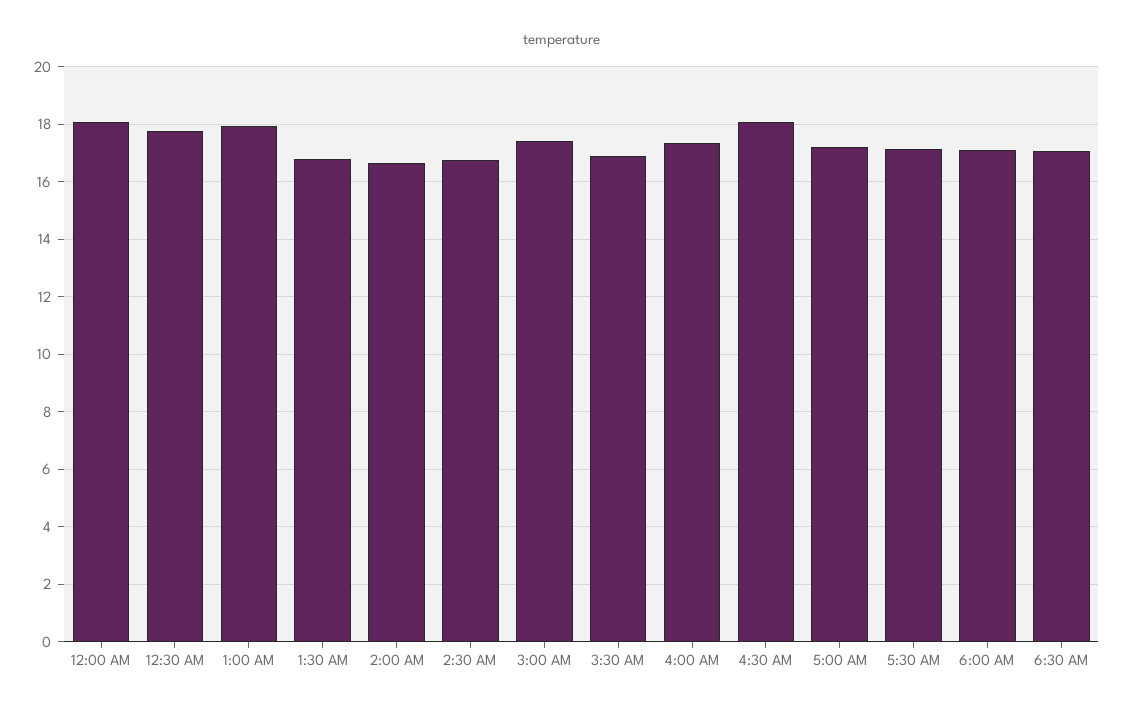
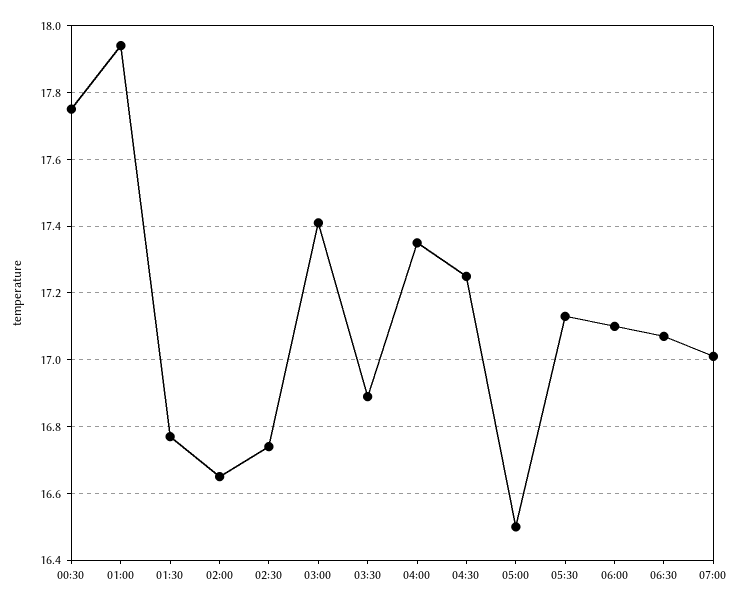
12:00 AM: 18 -> none
4:30 AM: 18 -> 17.25
5:00 AM: 17.25 -> 16.5
07:00: none -> 17

